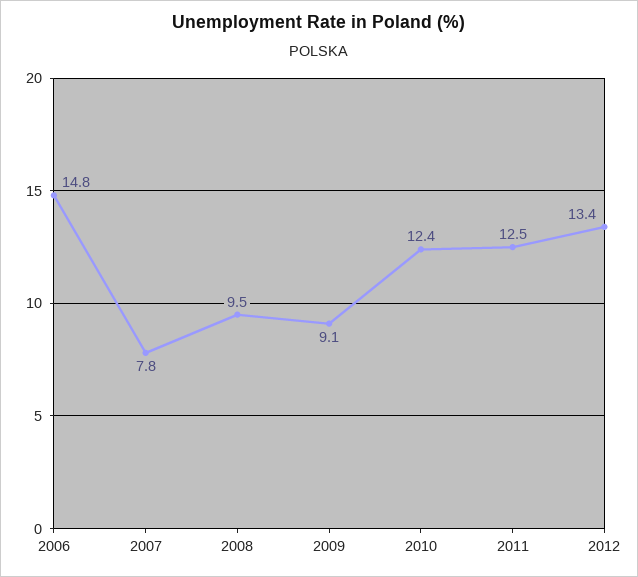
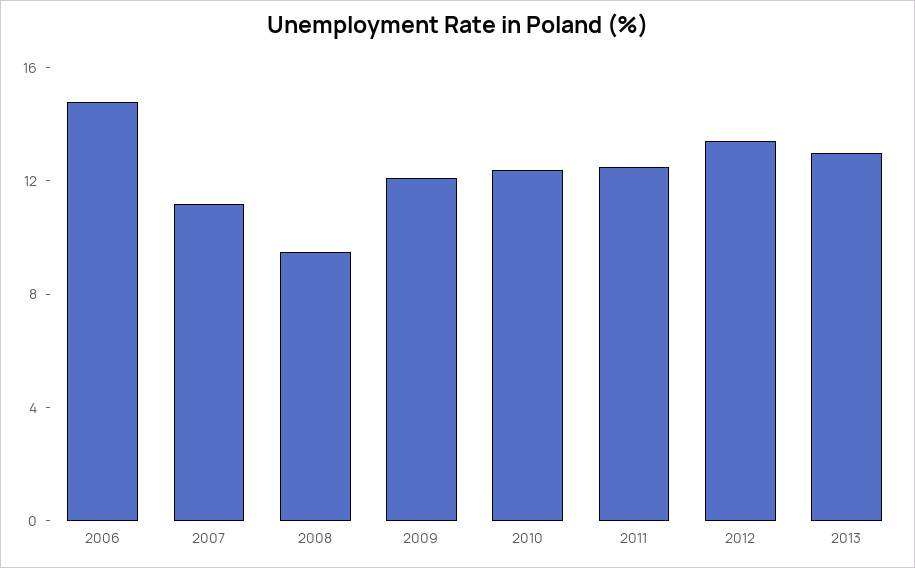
2007: 7.8 -> 11
2009: 9.1 -> 12
2013: none -> 13

